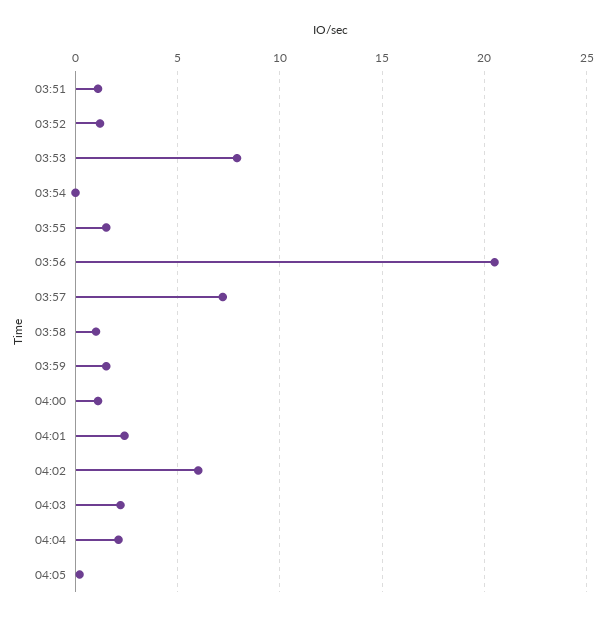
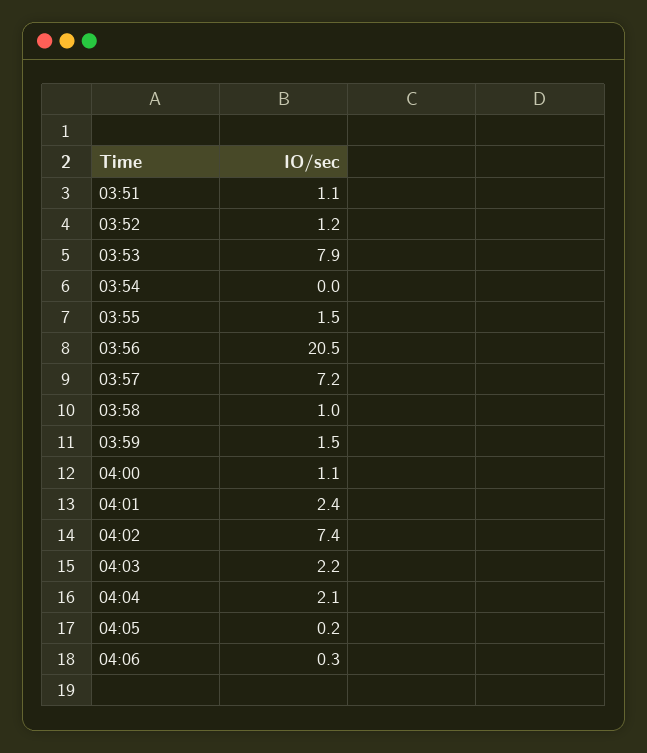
04:02: 6 -> 7.4
04:06: none -> 0.3

